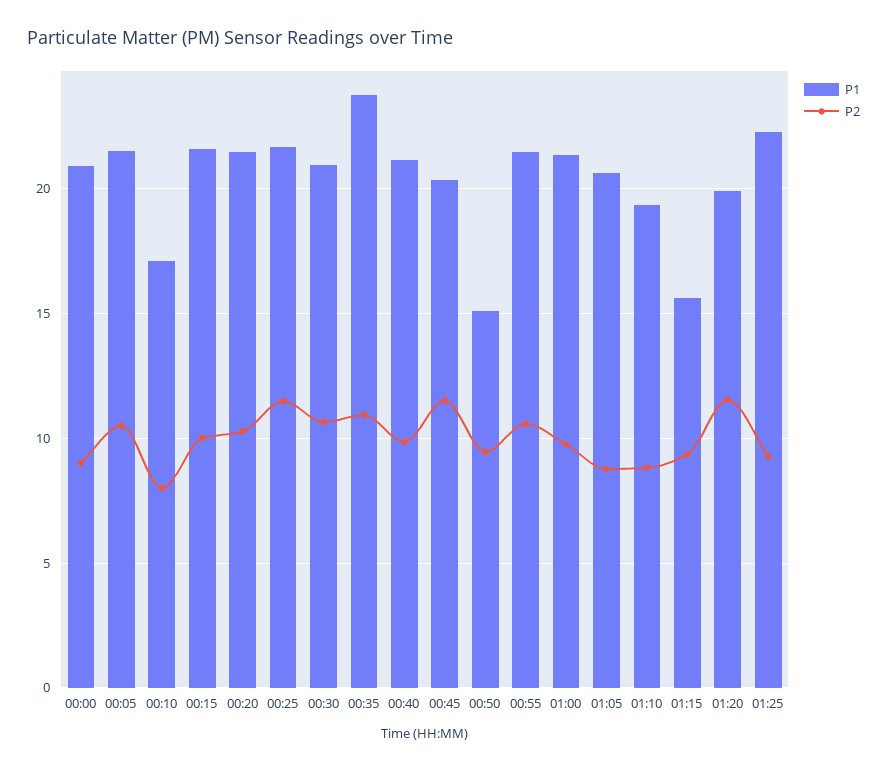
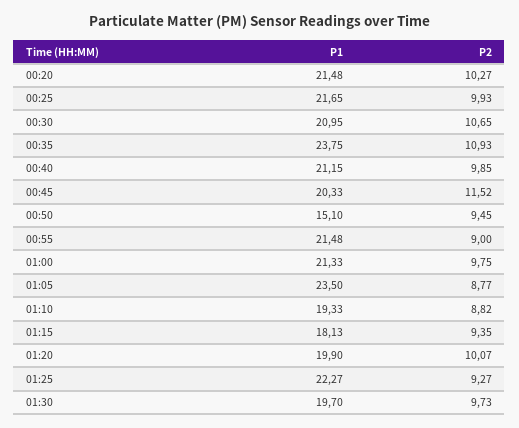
P1, 00:00: 21 -> none
P2, 00:00: 9 -> none
P1, 00:05: 21.5 -> none
P2, 00:05: 10.5 -> none
P1, 00:10: 17 -> none
P2, 00:10: 8 -> none
P1, 00:15: 21.5 -> none
P2, 00:15: 10 -> none
P2, 00:25: 11.5 -> 9.93
P2, 00:55: 10.5 -> 9
P1, 01:05: 20.5 -> 23.5
P1, 01:15: 15.5 -> 18.13
P2, 01:20: 11.5 -> 10.07
P1, 01:30: none -> 19.7
P2, 01:30: none -> 9.73

